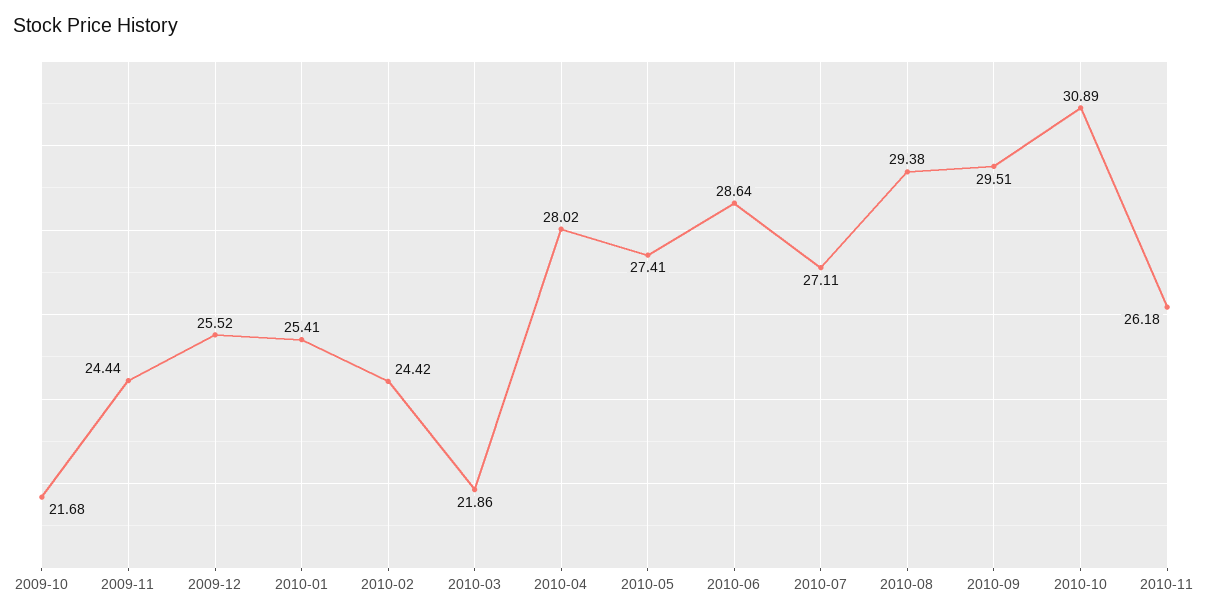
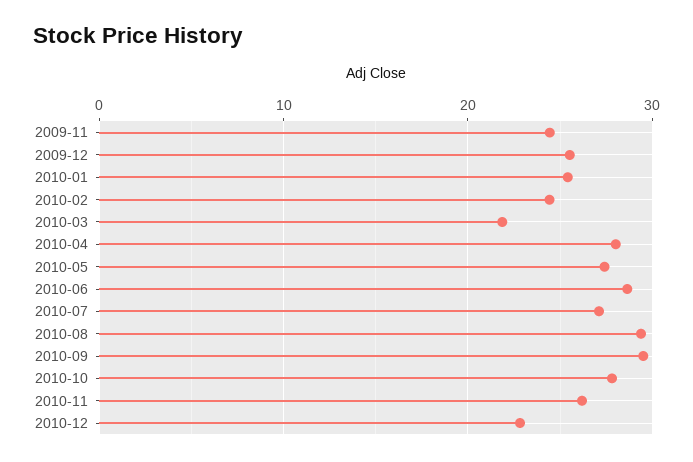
2009-10: 21.68 -> none
2010-10: 30.89 -> 28
2010-12: none -> 23

